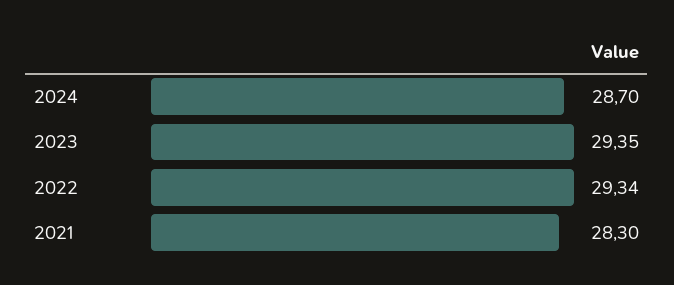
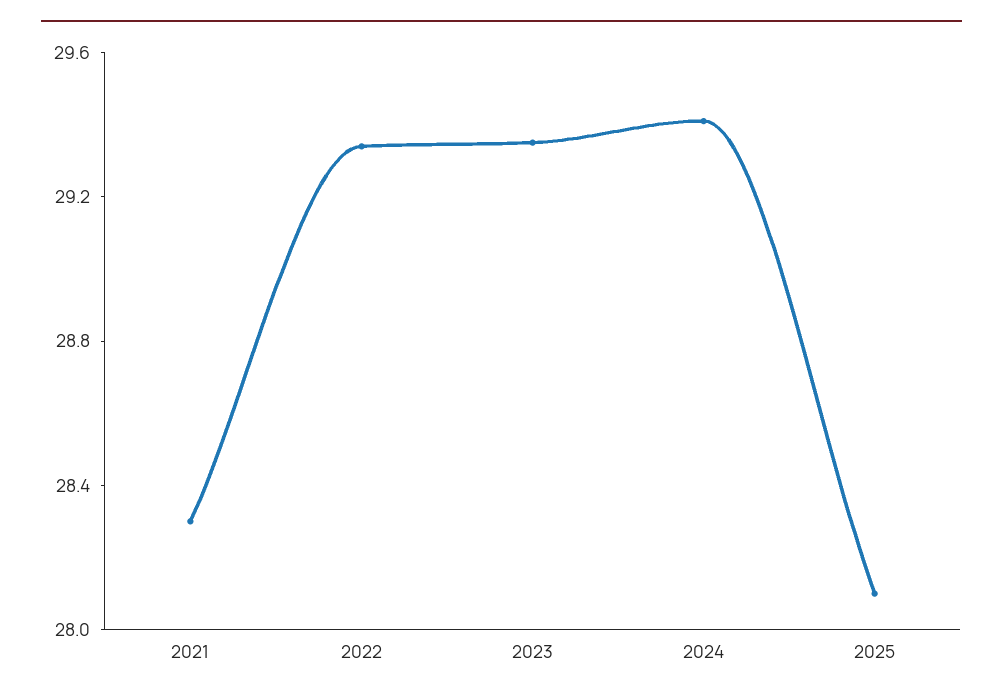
2024: 28.7 -> 29.4
2025: none -> 28.1

